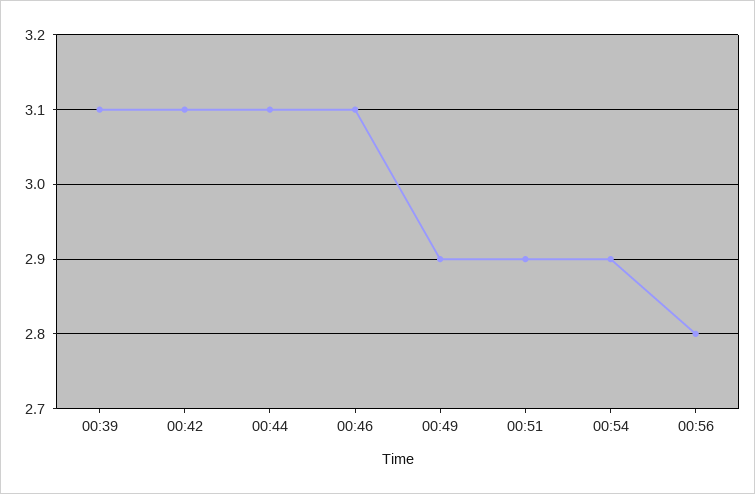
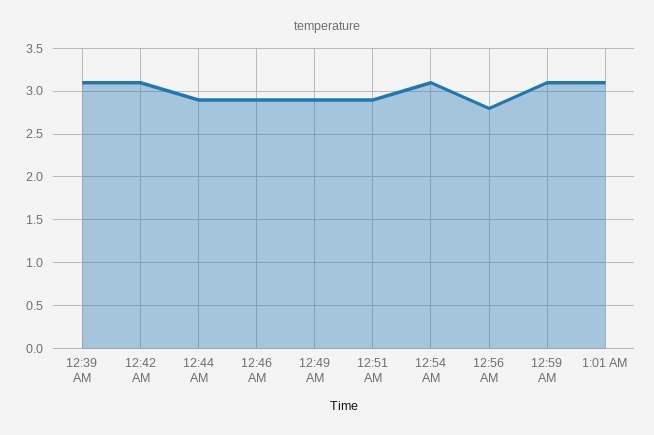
00:44: 3.1 -> 2.9
00:46: 3.1 -> 2.9
00:54: 2.9 -> 3.1
12:59 AM: none -> 3.1
1:01 AM: none -> 3.1

